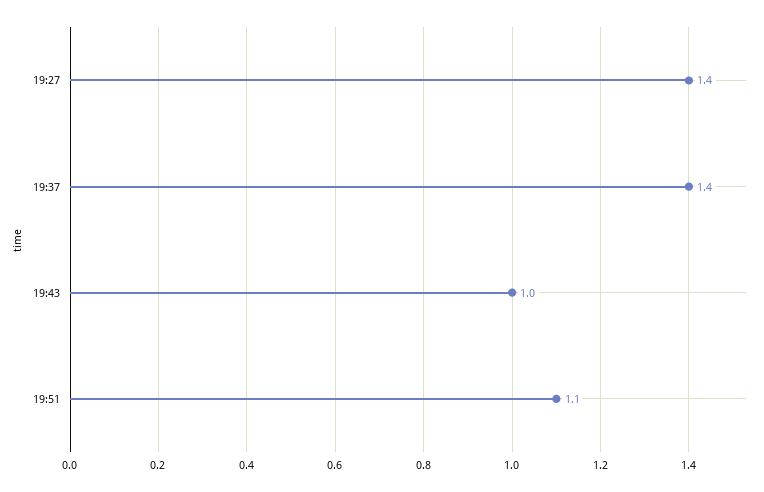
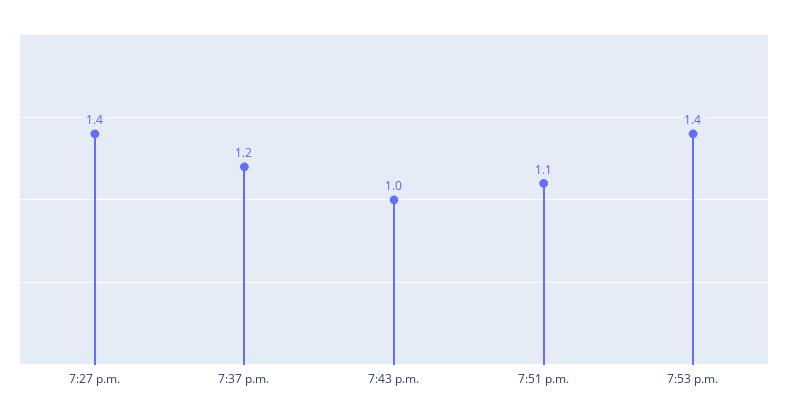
19:37: 1.4 -> 1.2
7:53 p.m.: none -> 1.4

